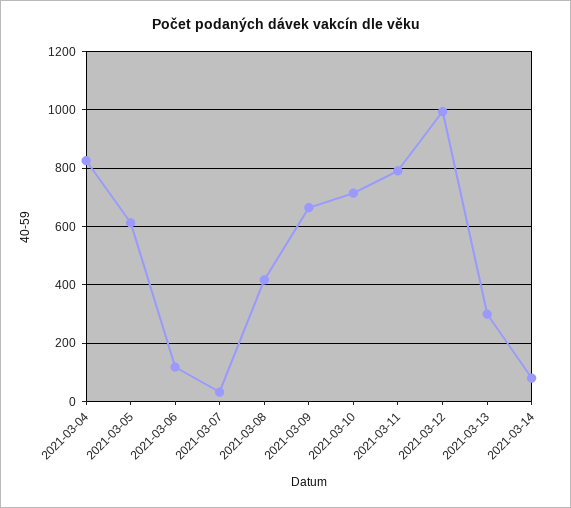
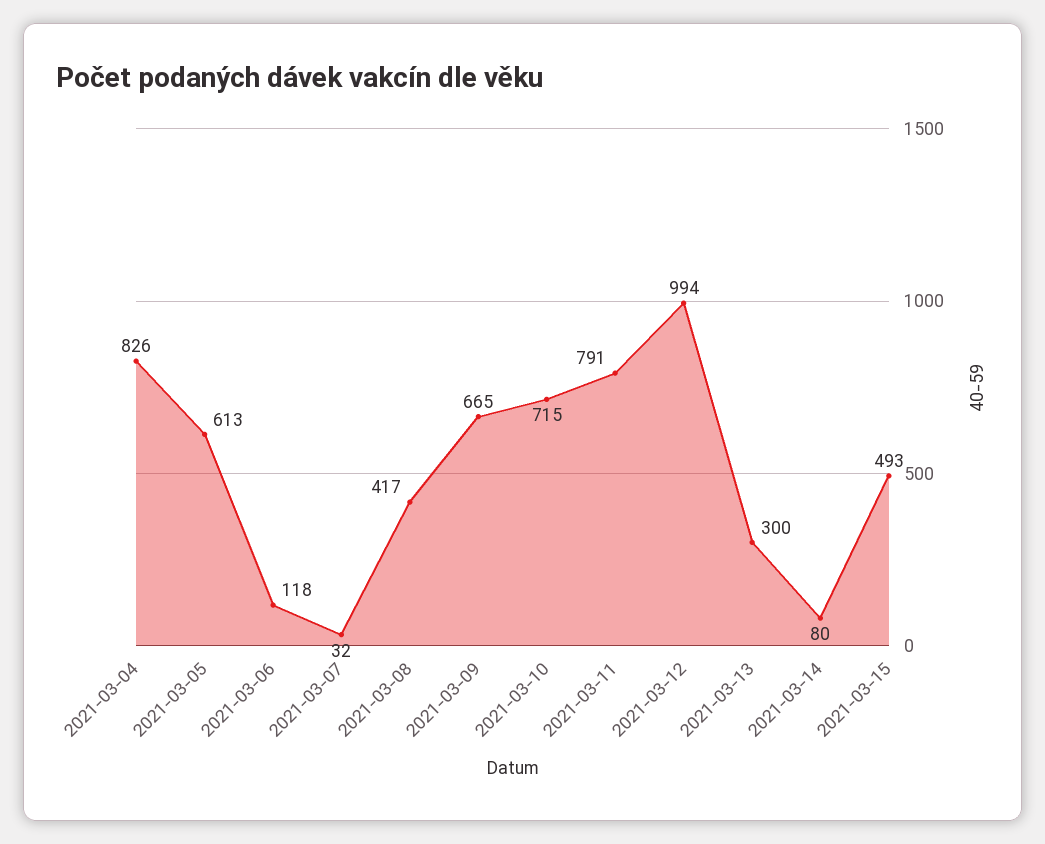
2021-03-15: none -> 493

